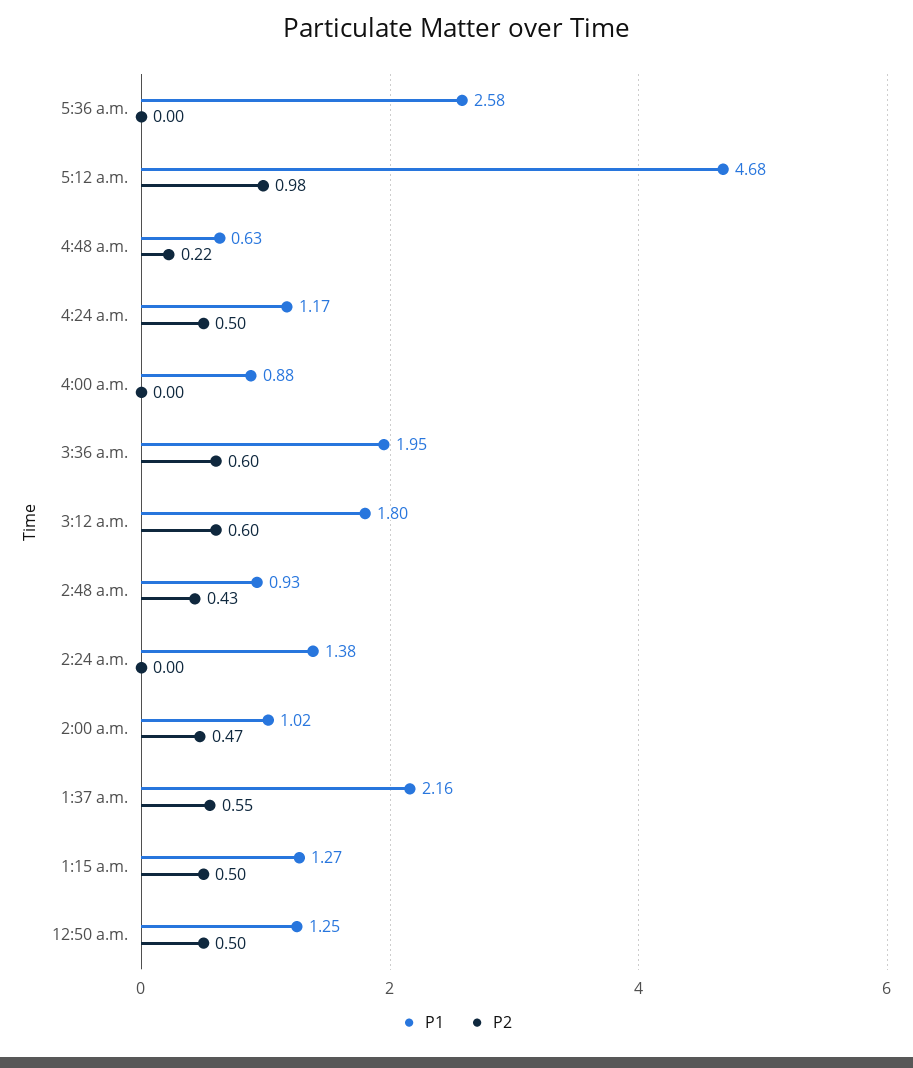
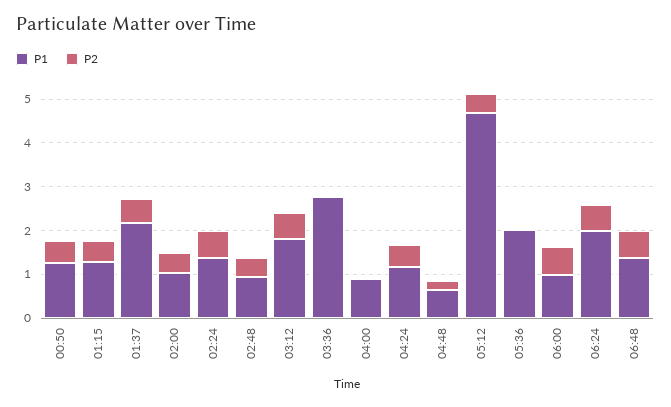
P1, 5:36 a.m.: 2.58 -> 2
P2, 5:12 a.m.: 0.98 -> 0.4
P1, 3:36 a.m.: 1.95 -> 2.8
P2, 3:36 a.m.: 0.6 -> 0
P2, 2:24 a.m.: 0 -> 0.6
P1, 06:00: none -> 1
P2, 06:00: none -> 0.6
P1, 06:24: none -> 2
P2, 06:24: none -> 0.6
P1, 06:48: none -> 1.4
P2, 06:48: none -> 0.6

